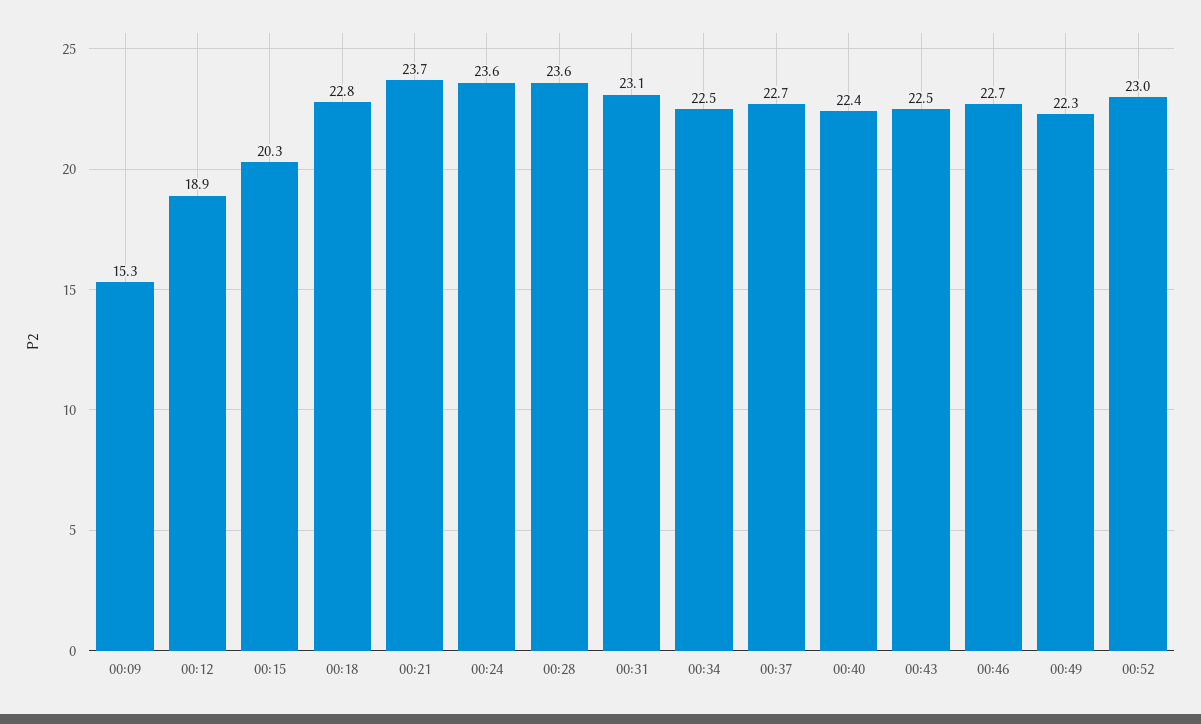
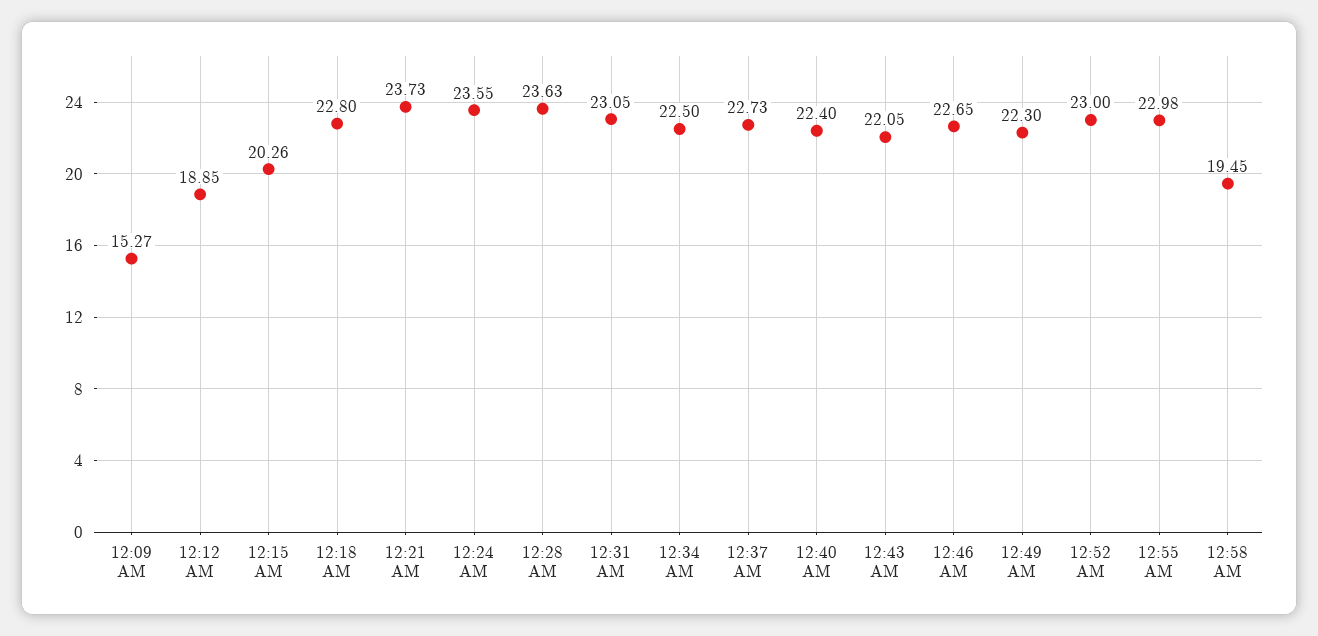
00:43: 22.5 -> 22.05
12:55 AM: none -> 22.98
12:58 AM: none -> 19.45

